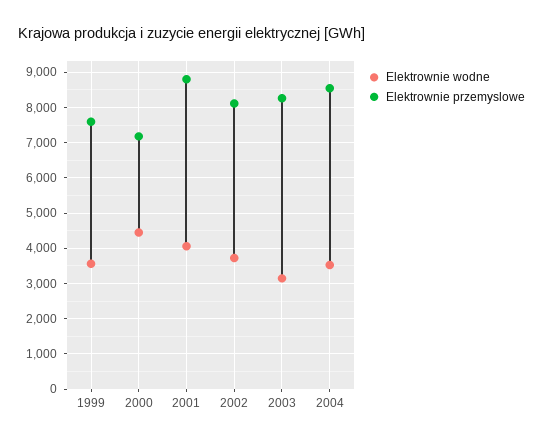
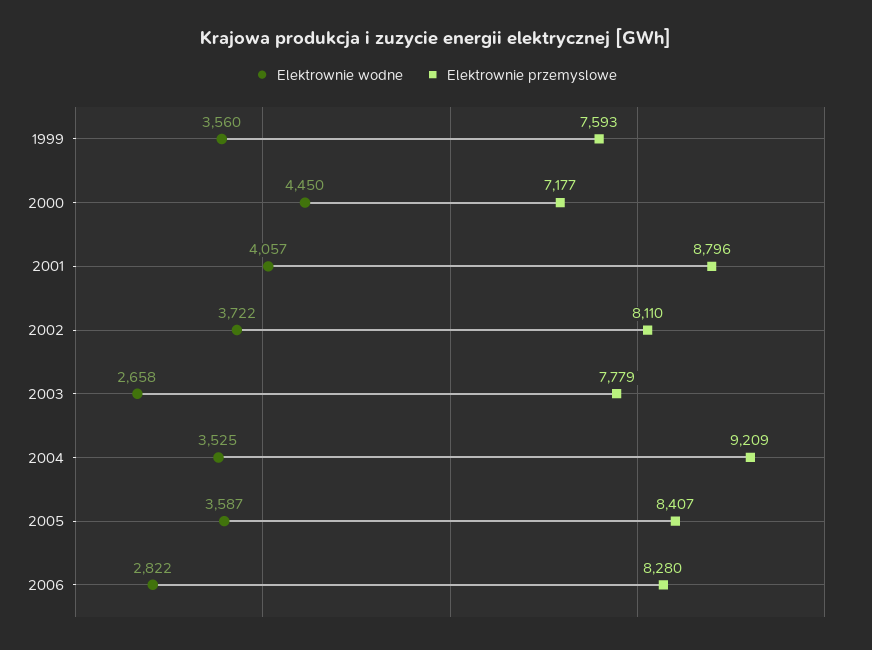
Elektrownie wodne, 2003: 3200 -> 2658
Elektrownie przemyslowe, 2003: 8200 -> 7779
Elektrownie przemyslowe, 2004: 8600 -> 9209
Elektrownie wodne, 2005: none -> 3587
Elektrownie przemyslowe, 2005: none -> 8407
Elektrownie wodne, 2006: none -> 2822
Elektrownie przemyslowe, 2006: none -> 8280

